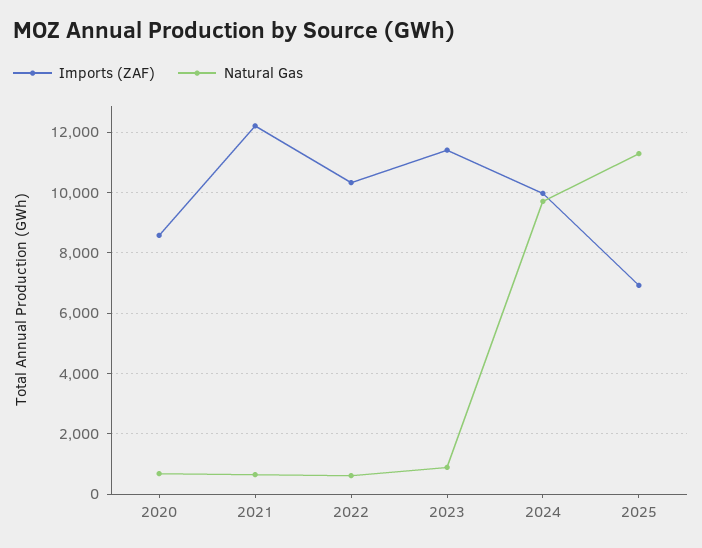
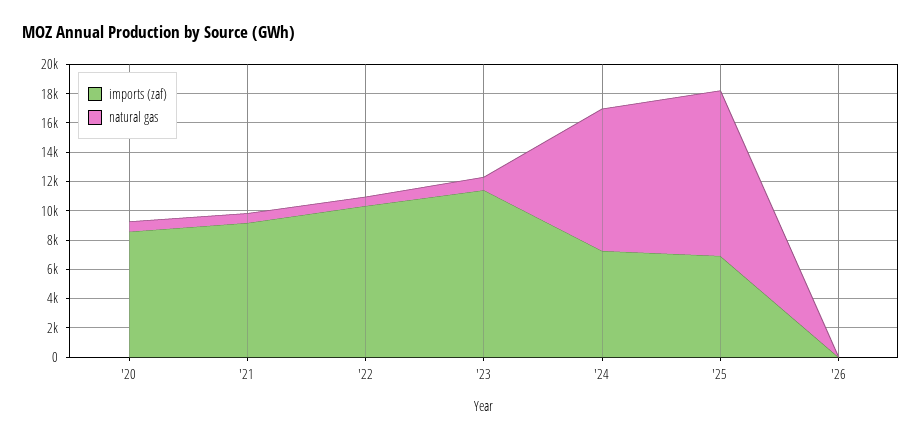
Imports (ZAF), 2021: 12200 -> 9000
Imports (ZAF), 2024: 10000 -> 7000
Imports (ZAF), '26: none -> 0
Natural Gas, '26: none -> 0

